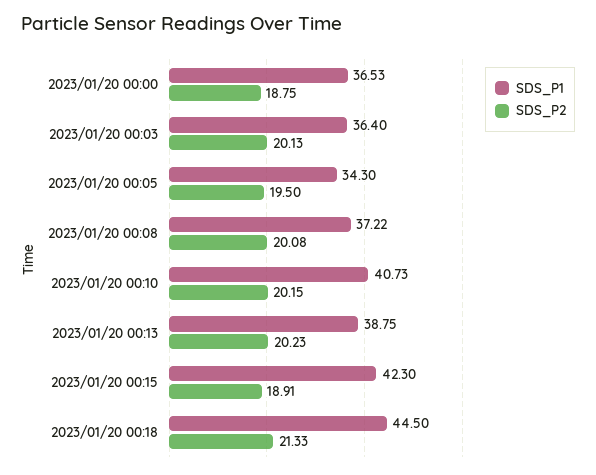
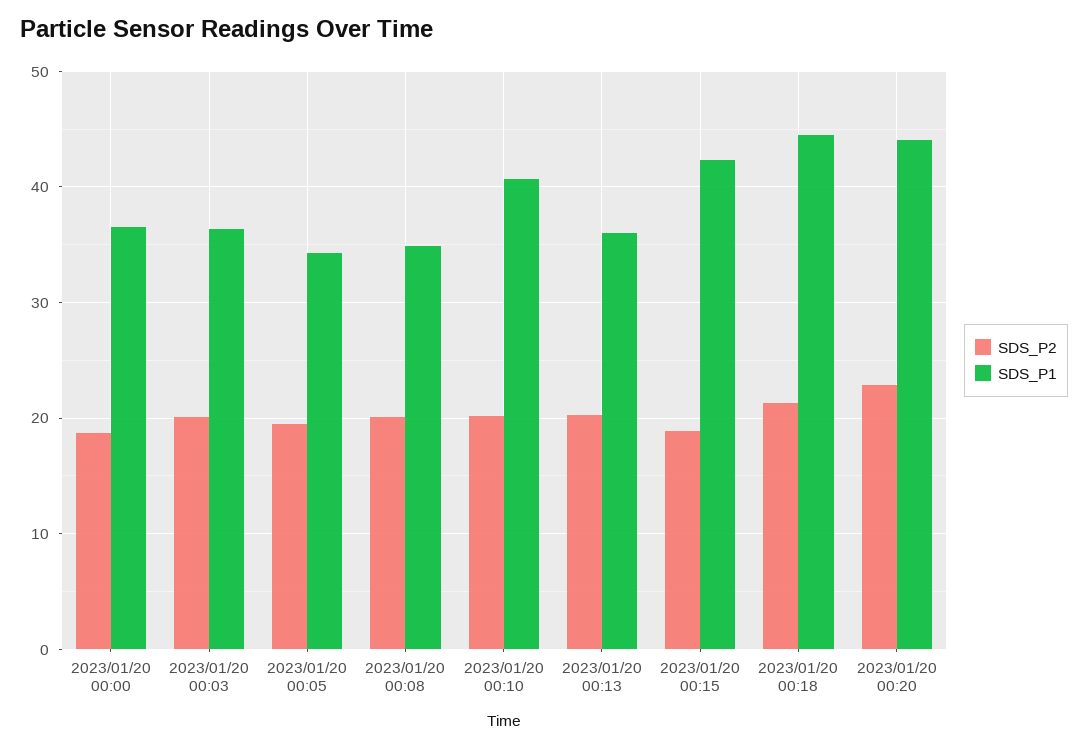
SDS_P1, 2023/01/20 00:08: 37.22 -> 35
SDS_P1, 2023/01/20 00:13: 38.75 -> 36
SDS_P2, 2023/01/20 00:20: none -> 23
SDS_P1, 2023/01/20 00:20: none -> 44

